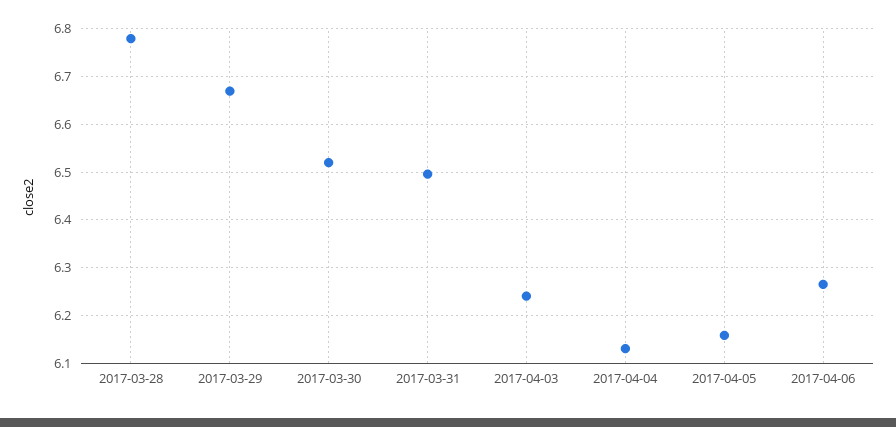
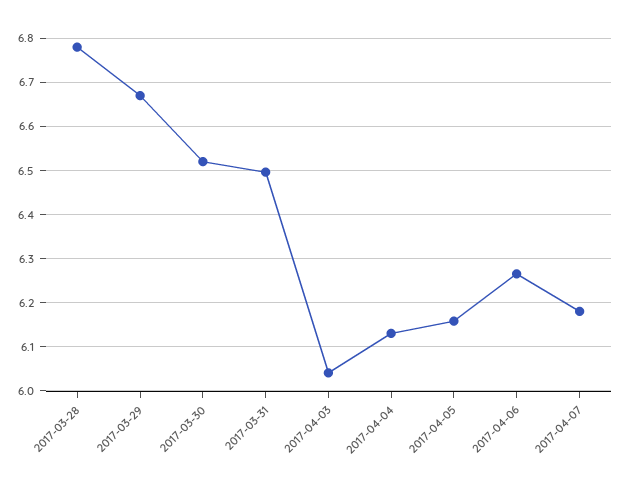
2017-04-03: 6.24 -> 6.04
2017-04-07: none -> 6.18

